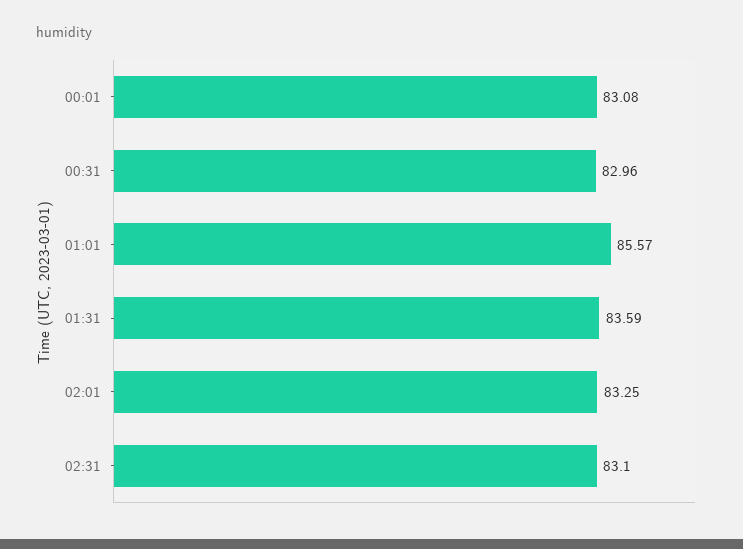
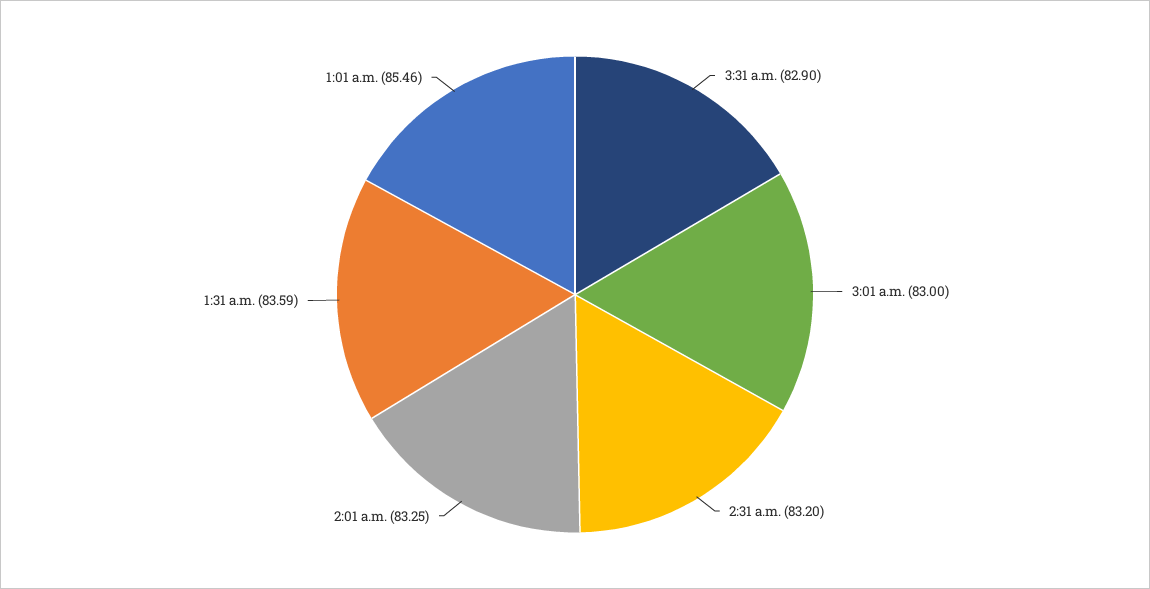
00:01: 83.08 -> none
00:31: 82.96 -> none
01:01: 85.57 -> 85.46
02:31: 83.1 -> 83.2
3:31 a.m.: none -> 82.9
3:01 a.m.: none -> 83

